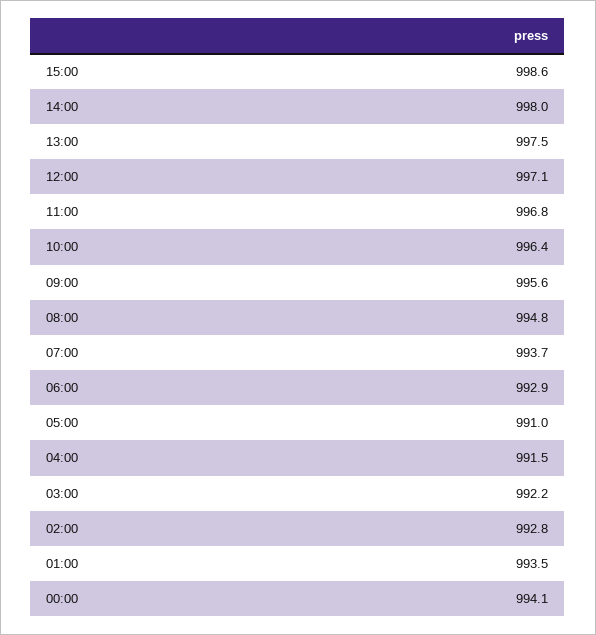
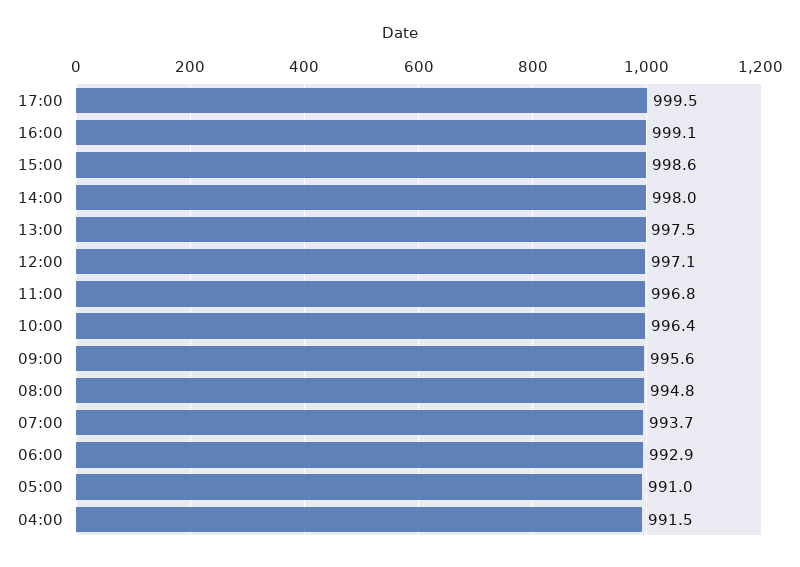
03:00: 992.2 -> none
02:00: 992.8 -> none
01:00: 993.5 -> none
00:00: 994.1 -> none
17:00: none -> 999.5
16:00: none -> 999.1

